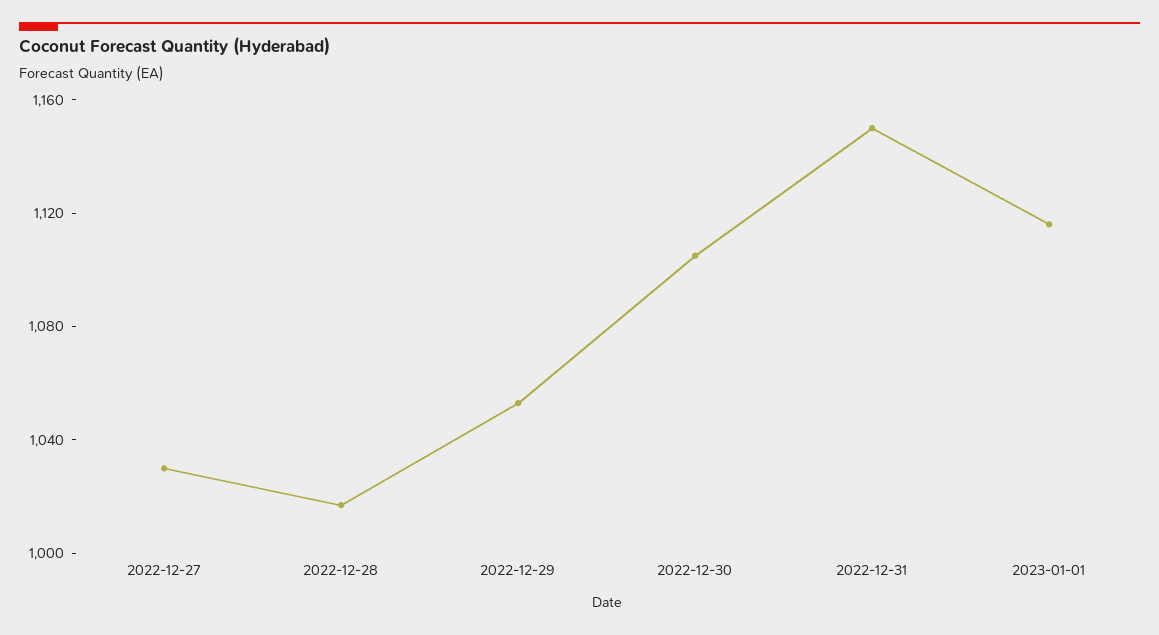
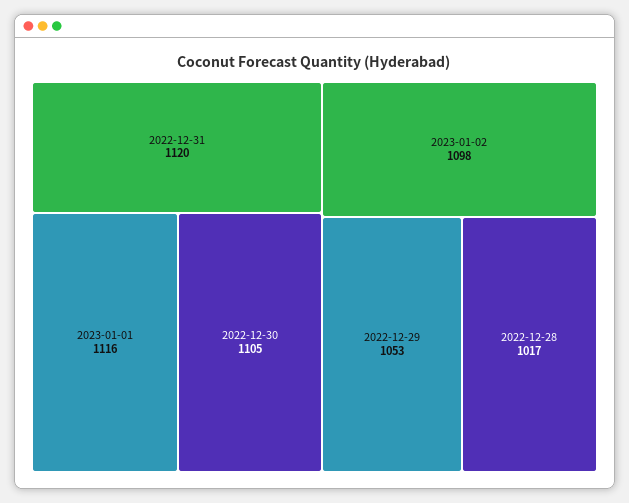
2022-12-27: 1030 -> none
2022-12-31: 1150 -> 1120
2023-01-02: none -> 1098

